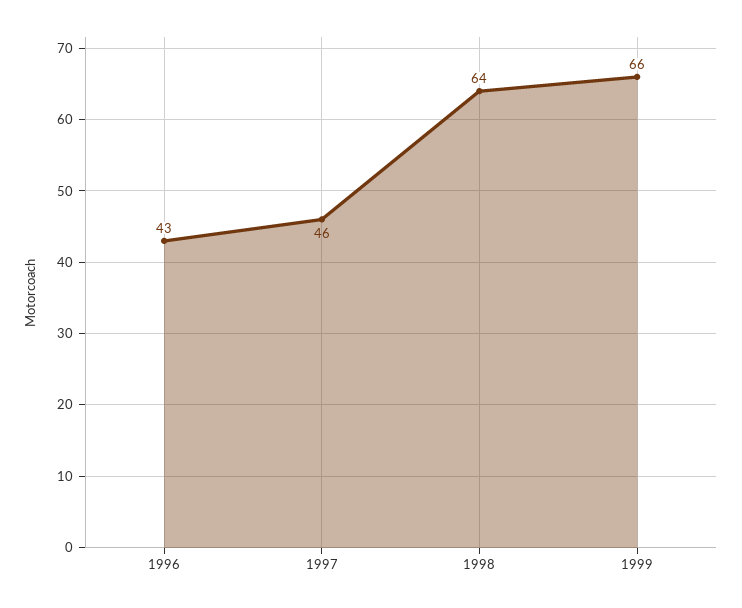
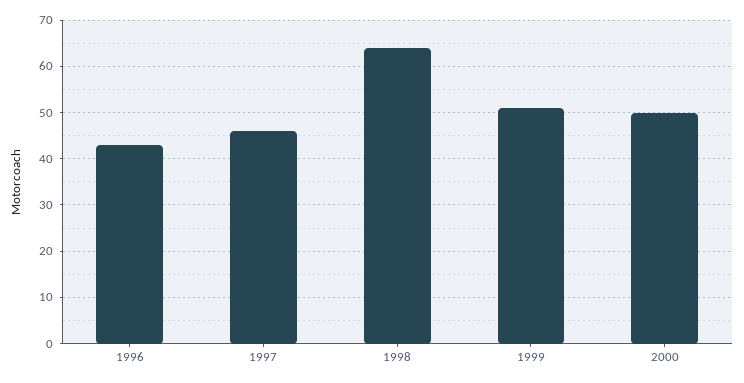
1999: 66 -> 50
2000: none -> 50

